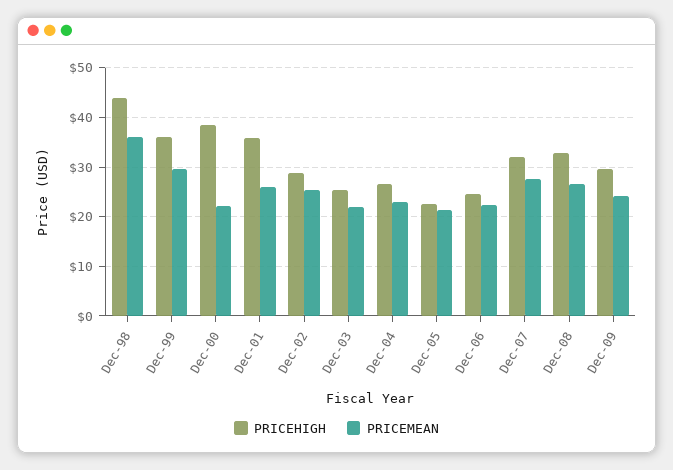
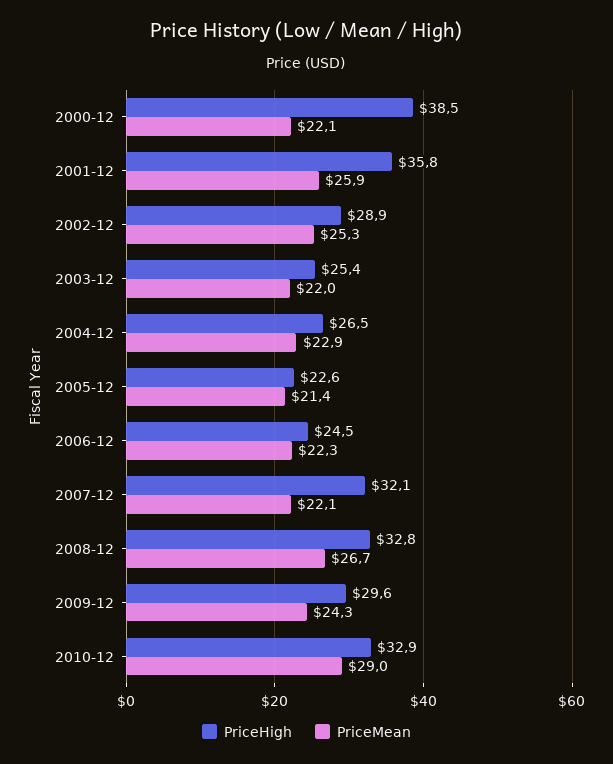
PRICEHIGH, Dec-98: 44 -> none
PRICEMEAN, Dec-98: 36 -> none
PRICEHIGH, Dec-99: 36 -> none
PRICEMEAN, Dec-99: 30 -> none
PRICEMEAN, Dec-07: 28 -> 22.1
PRICEHIGH, 2010-12: none -> 32.9
PRICEMEAN, 2010-12: none -> 29

